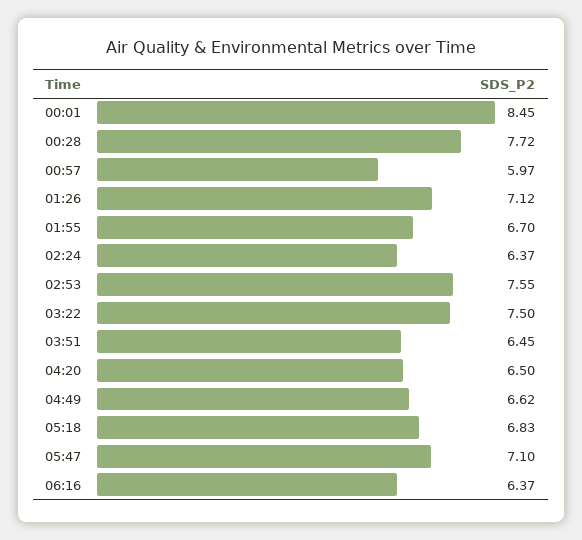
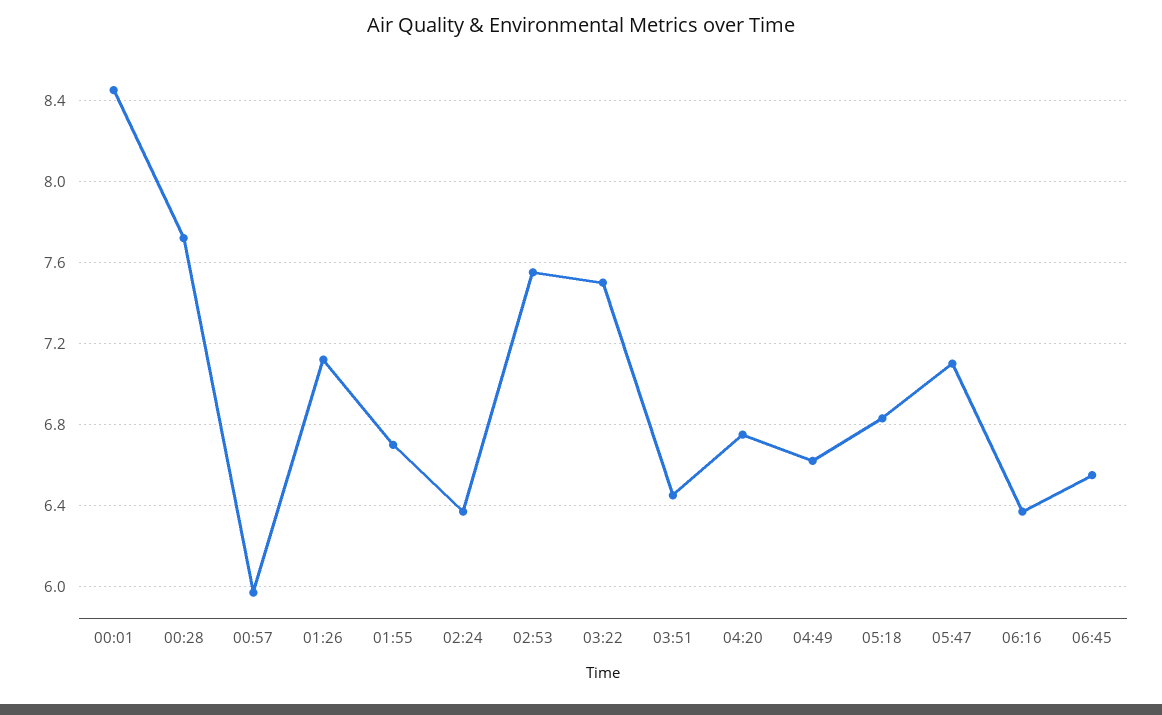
04:20: 6.5 -> 6.75
06:45: none -> 6.55

